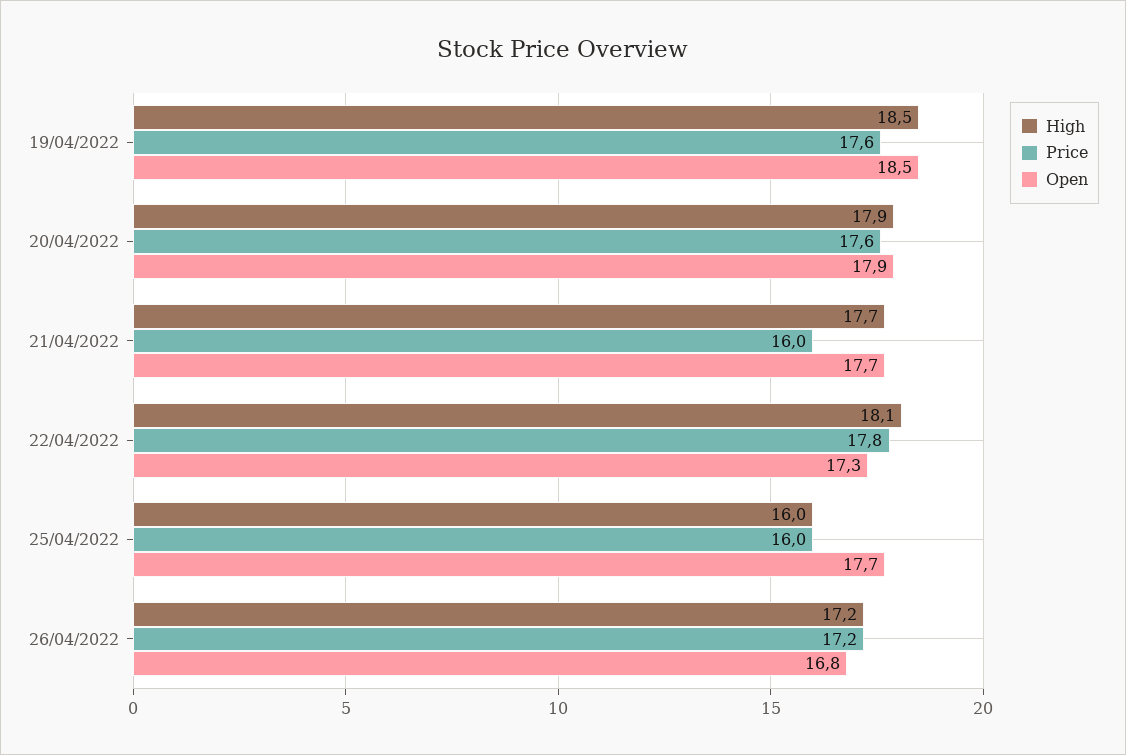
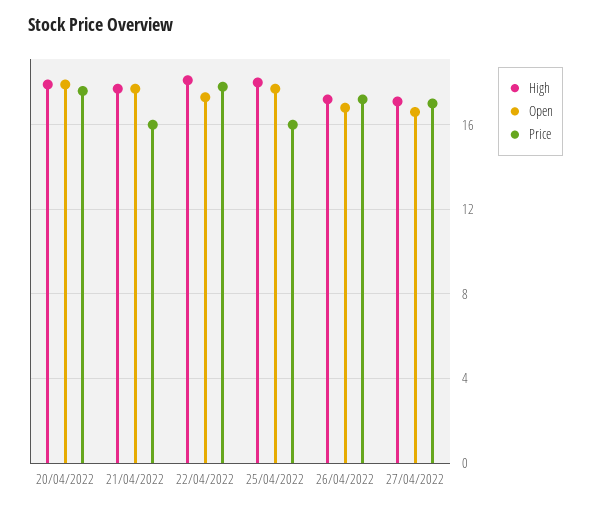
High, 19/04/2022: 18.5 -> none
Price, 19/04/2022: 17.6 -> none
Open, 19/04/2022: 18.5 -> none
High, 25/04/2022: 16 -> 18
High, 27/04/2022: none -> 17
Open, 27/04/2022: none -> 16.5
Price, 27/04/2022: none -> 17

